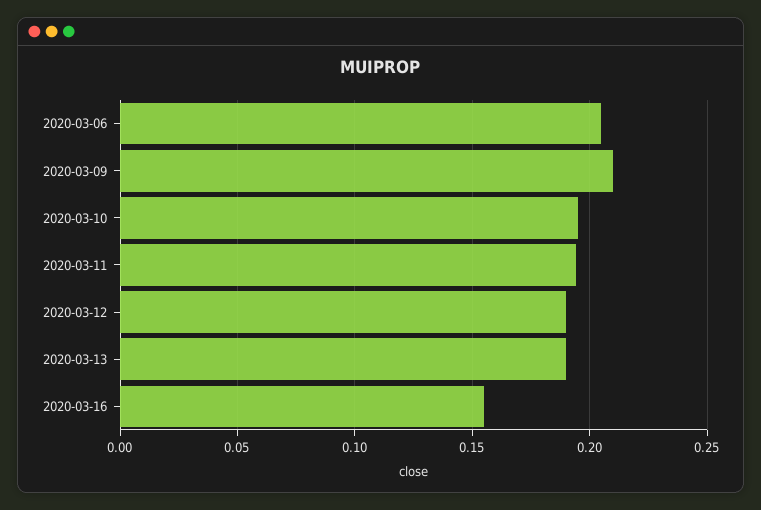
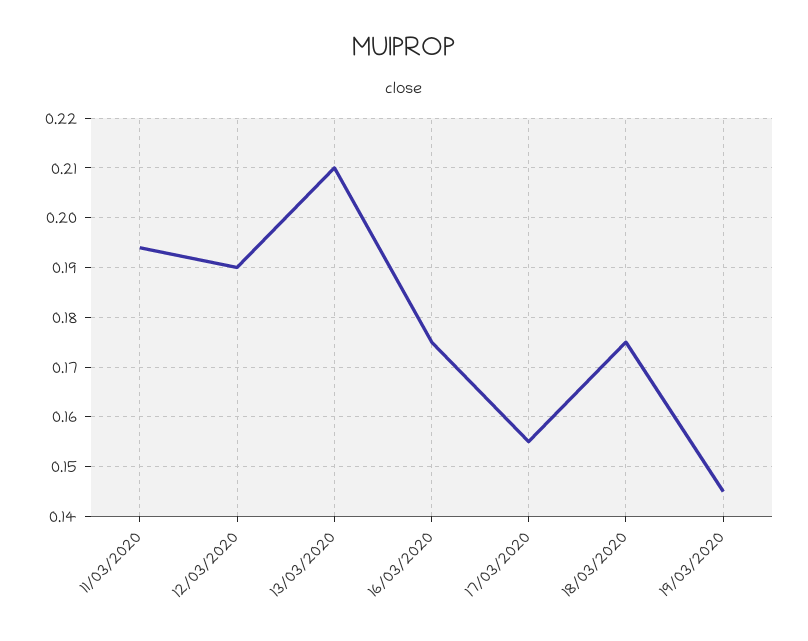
2020-03-06: 0.205 -> none
2020-03-09: 0.21 -> none
2020-03-10: 0.195 -> none
2020-03-13: 0.19 -> 0.21
2020-03-16: 0.155 -> 0.175
17/03/2020: none -> 0.155
18/03/2020: none -> 0.175
19/03/2020: none -> 0.145

